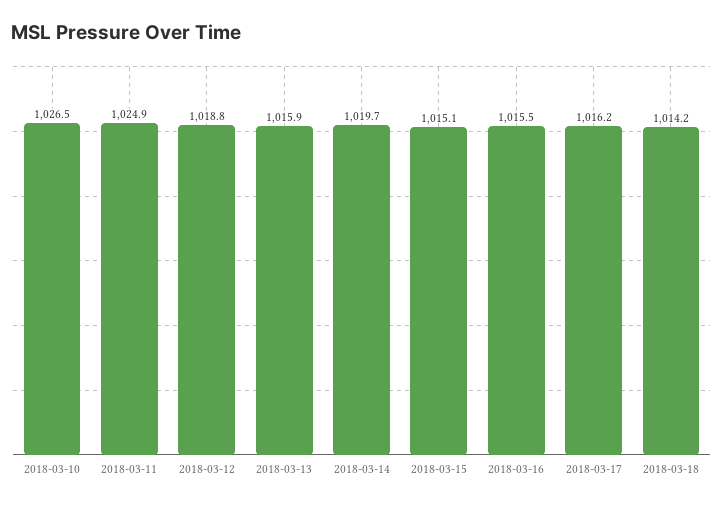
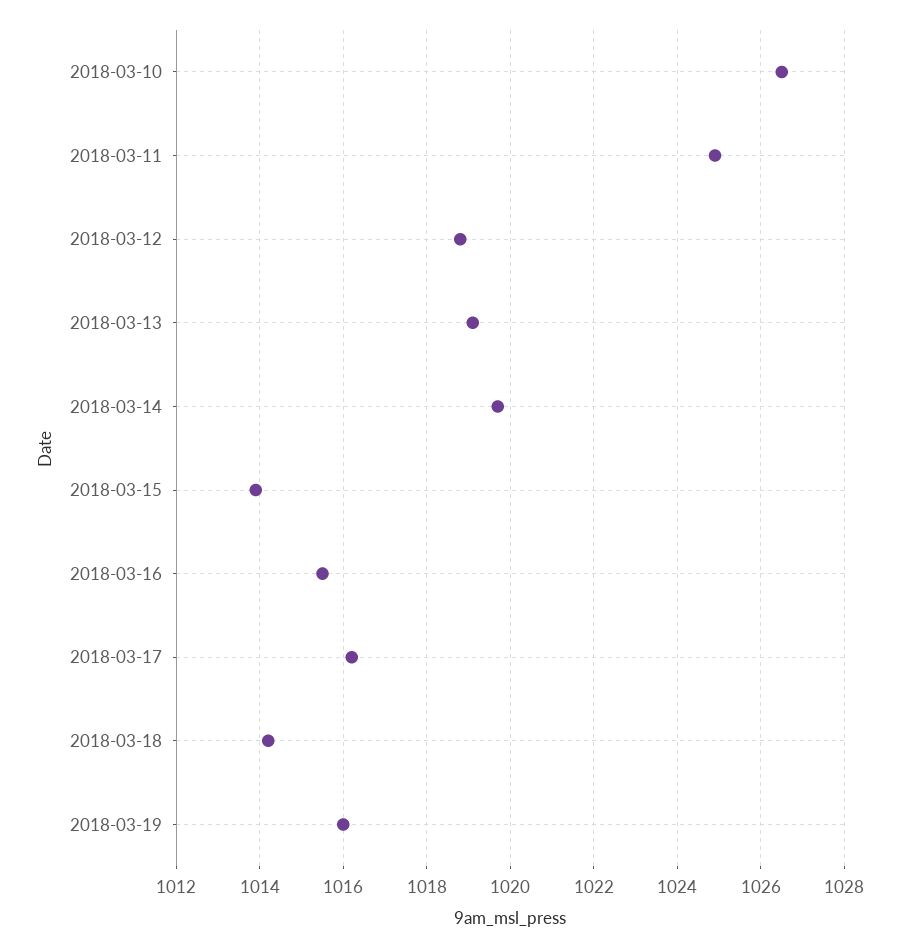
2018-03-13: 1015.9 -> 1019
2018-03-15: 1015.1 -> 1014
2018-03-19: none -> 1016

